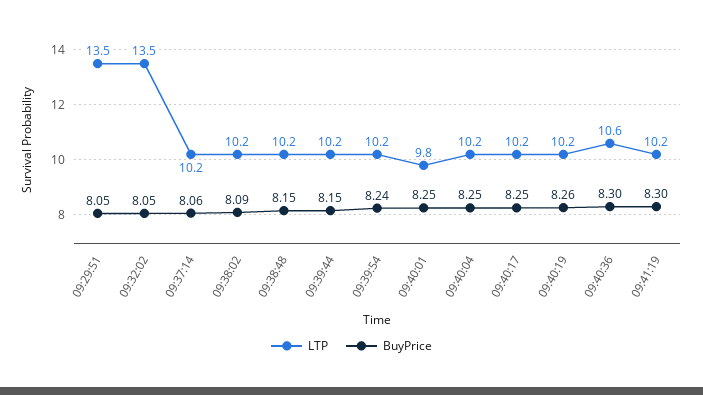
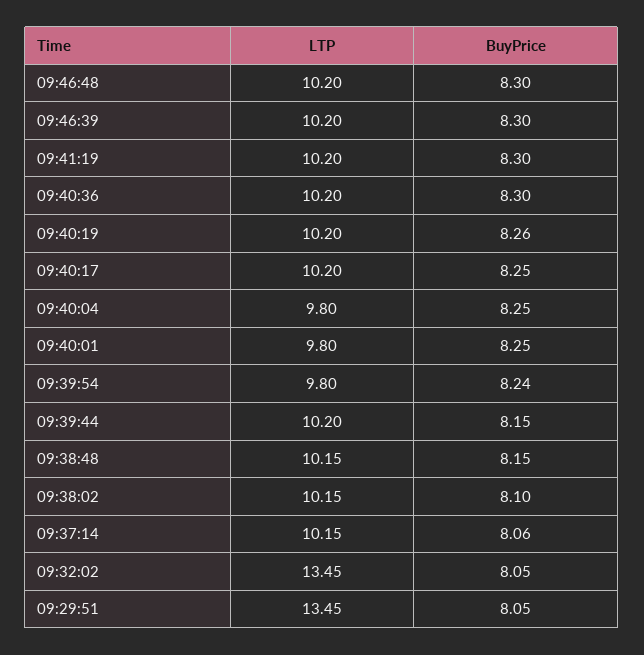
BuyPrice, 09:38:02: 8.09 -> 8.1
LTP, 09:39:54: 10.2 -> 9.8
LTP, 09:40:04: 10.2 -> 9.8
LTP, 09:40:36: 10.6 -> 10.2
LTP, 09:46:48: none -> 10.2
BuyPrice, 09:46:48: none -> 8.3
LTP, 09:46:39: none -> 10.2
BuyPrice, 09:46:39: none -> 8.3

